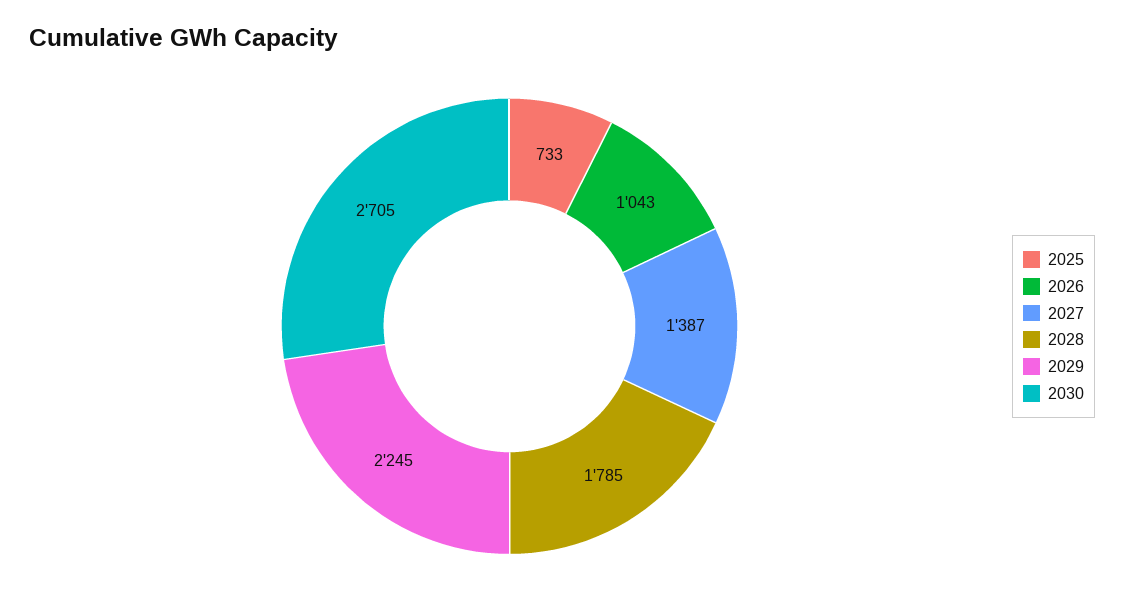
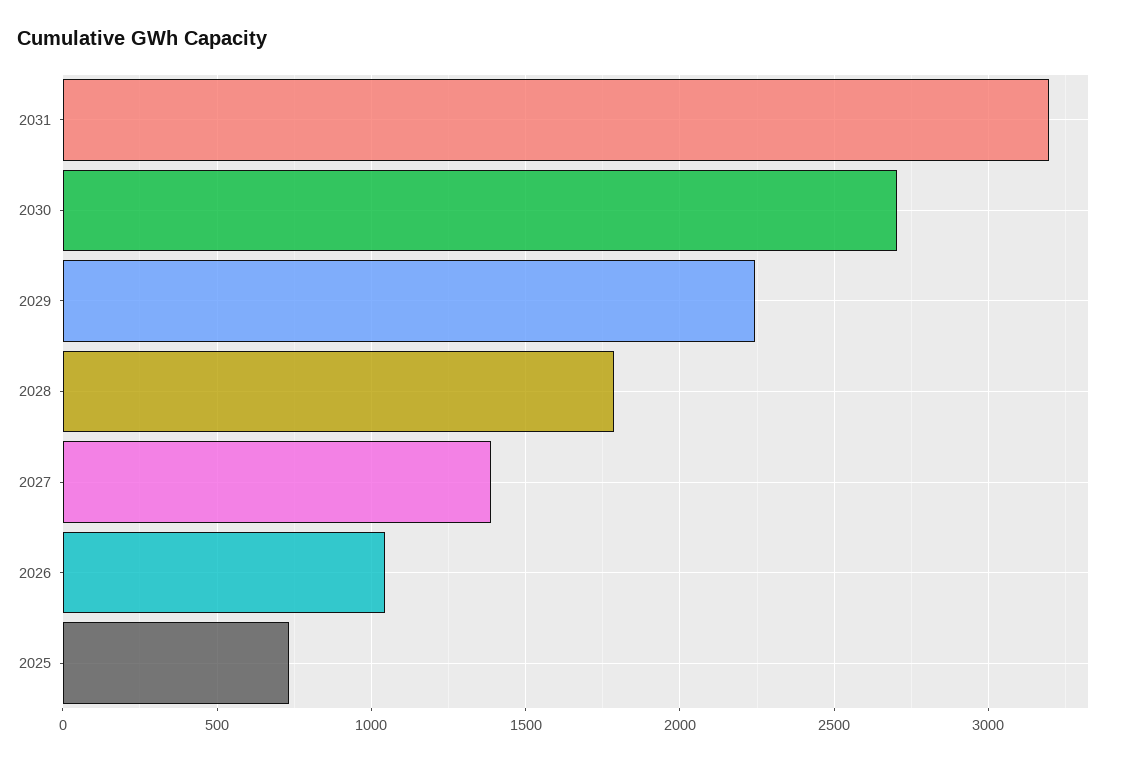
2031: none -> 3200

